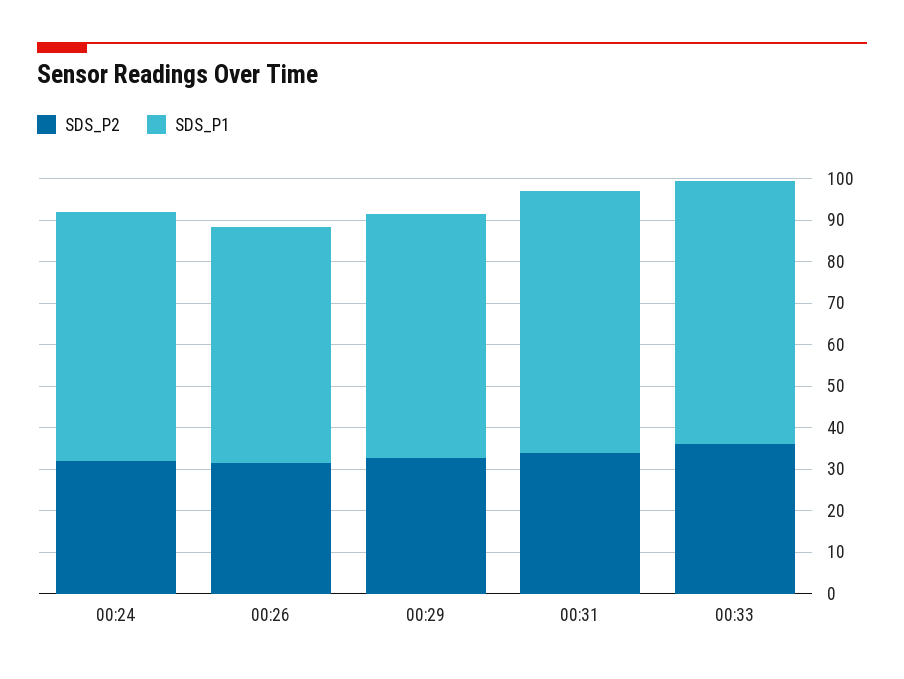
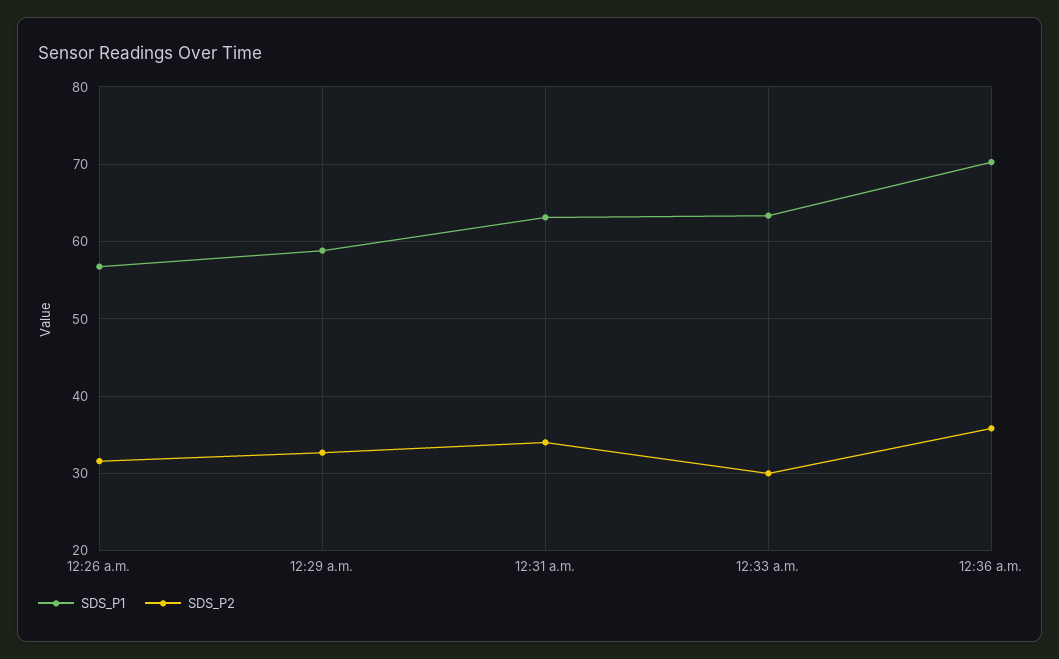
SDS_P2, 00:24: 32 -> none
SDS_P1, 00:24: 60 -> none
SDS_P2, 00:33: 36 -> 30
SDS_P1, 12:36 a.m.: none -> 70
SDS_P2, 12:36 a.m.: none -> 36

